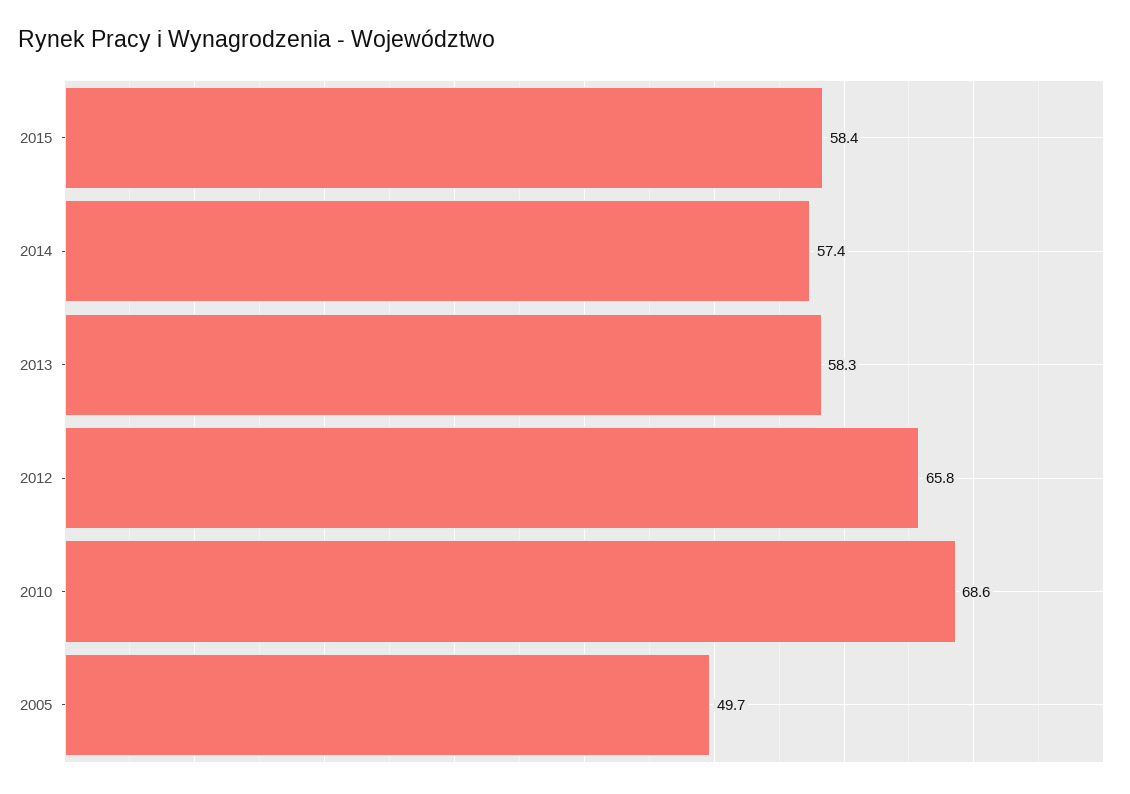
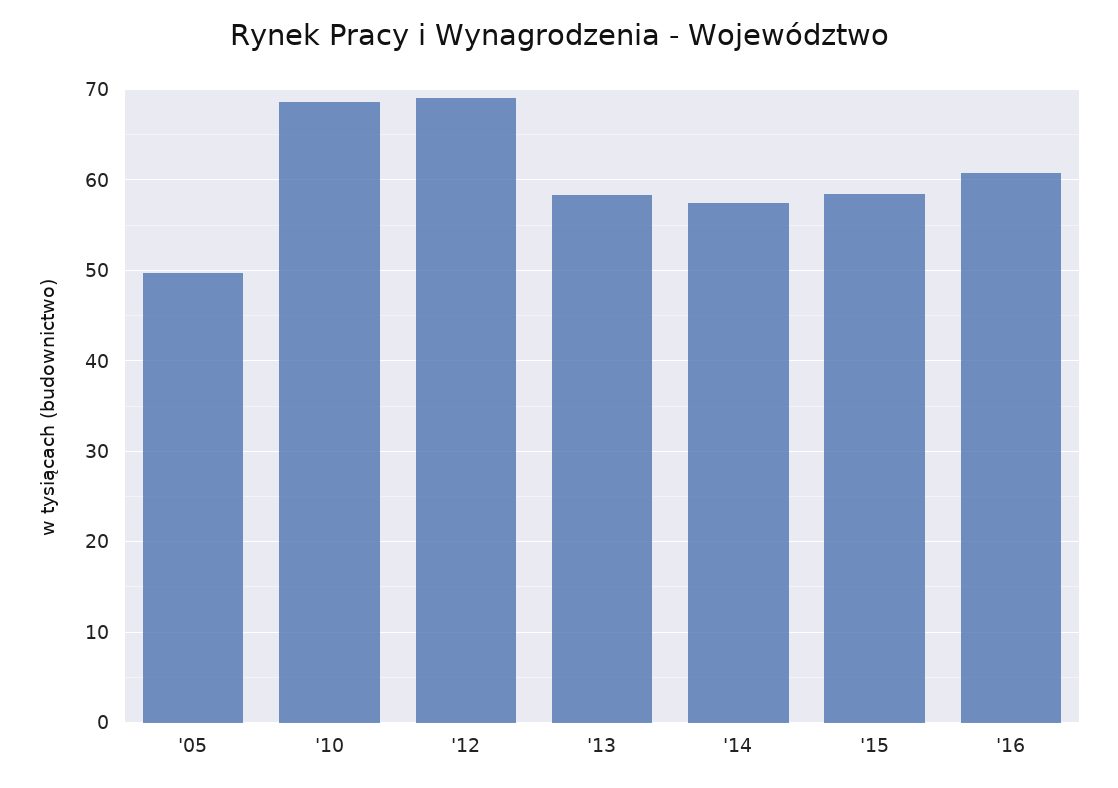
2012: 65.8 -> 69
'16: none -> 61

